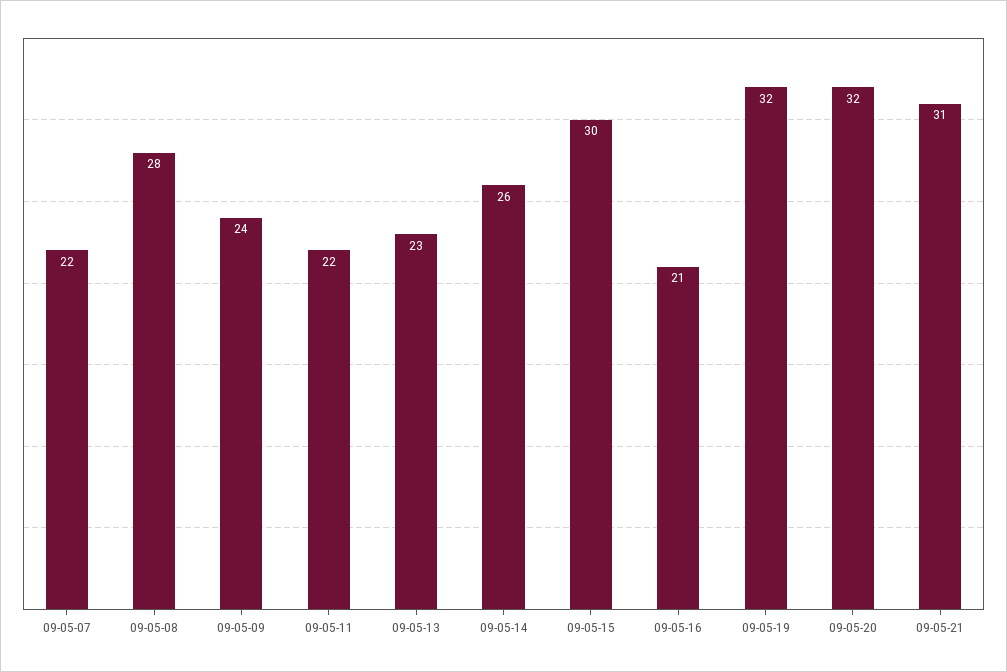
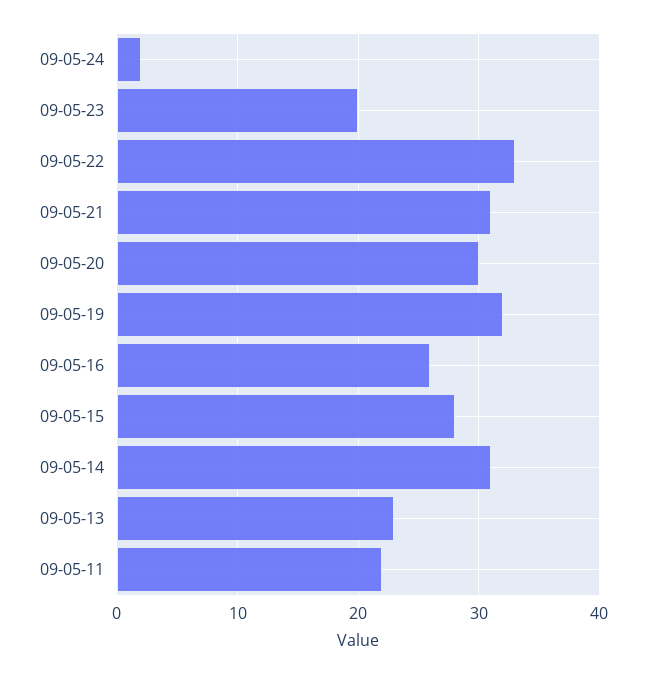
09-05-07: 22 -> none
09-05-08: 28 -> none
09-05-09: 24 -> none
09-05-14: 26 -> 31
09-05-15: 30 -> 28
09-05-16: 21 -> 26
09-05-20: 32 -> 30
09-05-24: none -> 2
09-05-23: none -> 20
09-05-22: none -> 33

